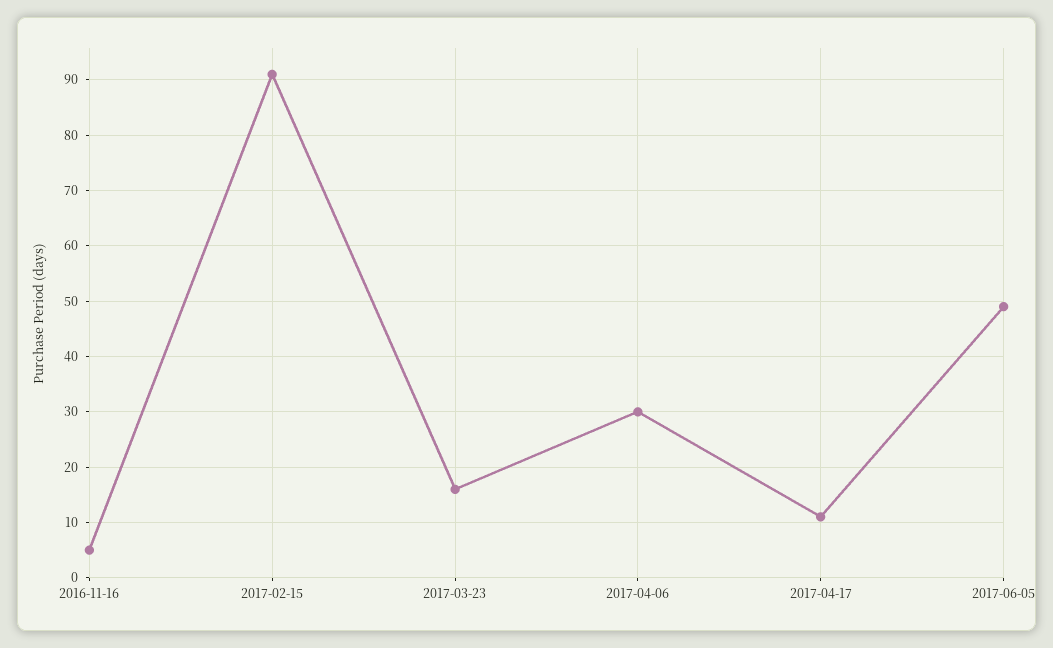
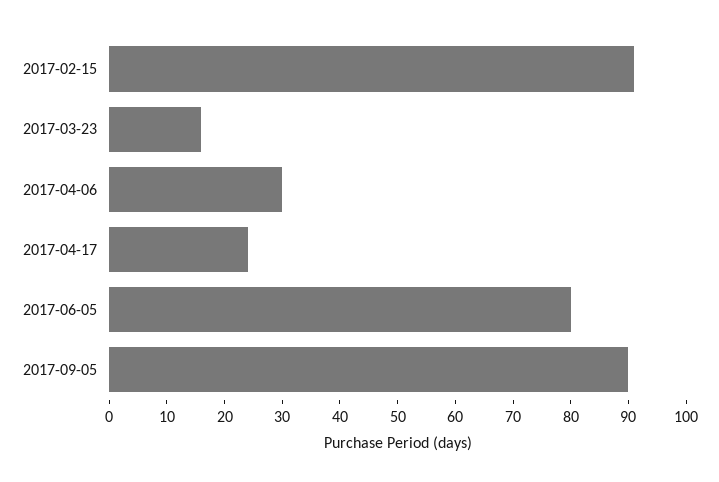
2016-11-16: 5 -> none
2017-04-17: 10 -> 25
2017-06-05: 50 -> 80
2017-09-05: none -> 90

